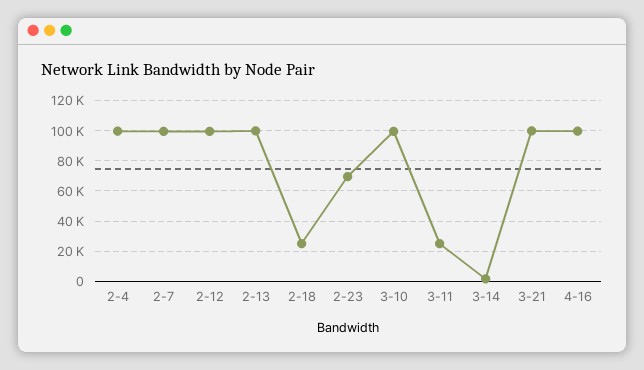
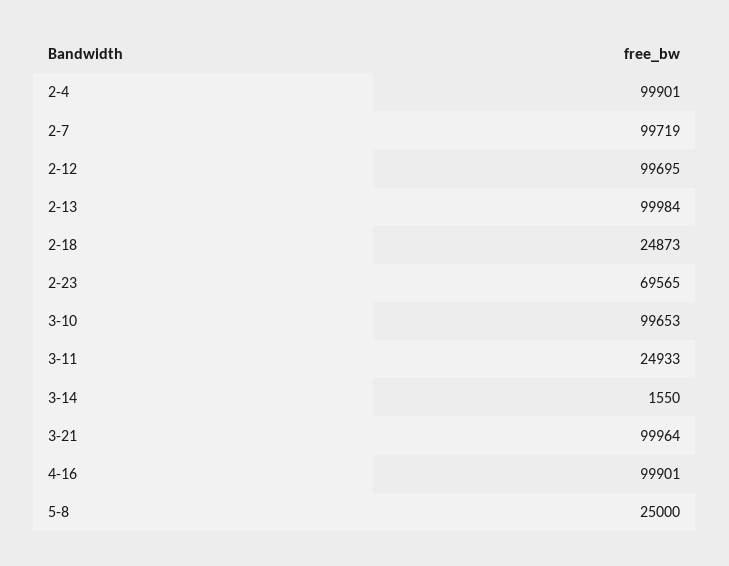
5-8: none -> 25000

